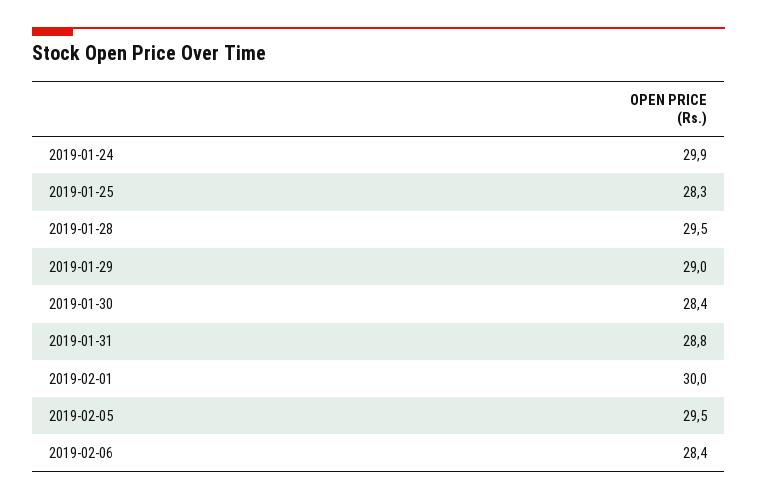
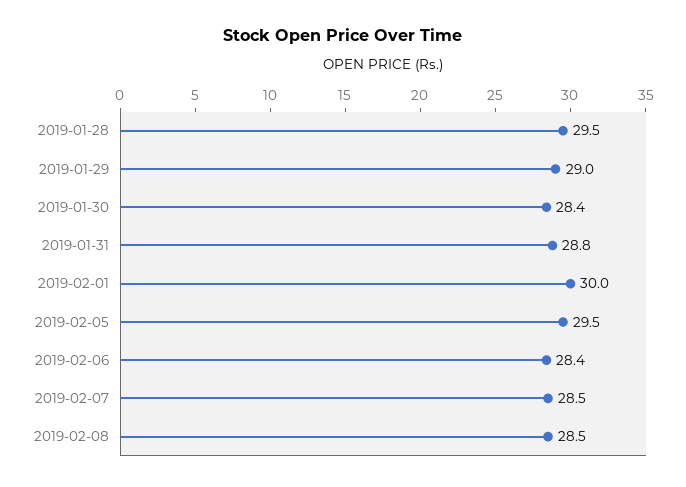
2019-01-24: 29.9 -> none
2019-01-25: 28.3 -> none
2019-02-07: none -> 28.5
2019-02-08: none -> 28.5

